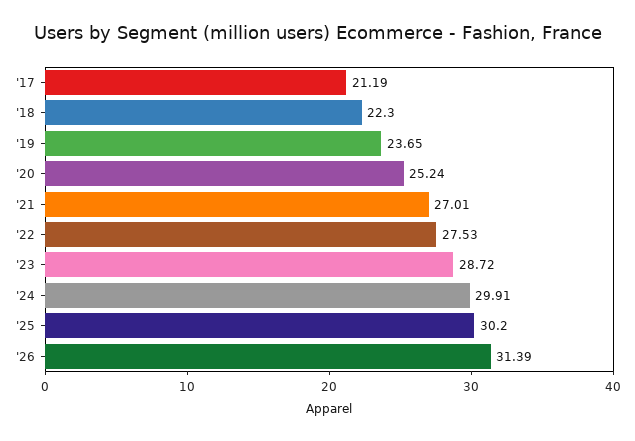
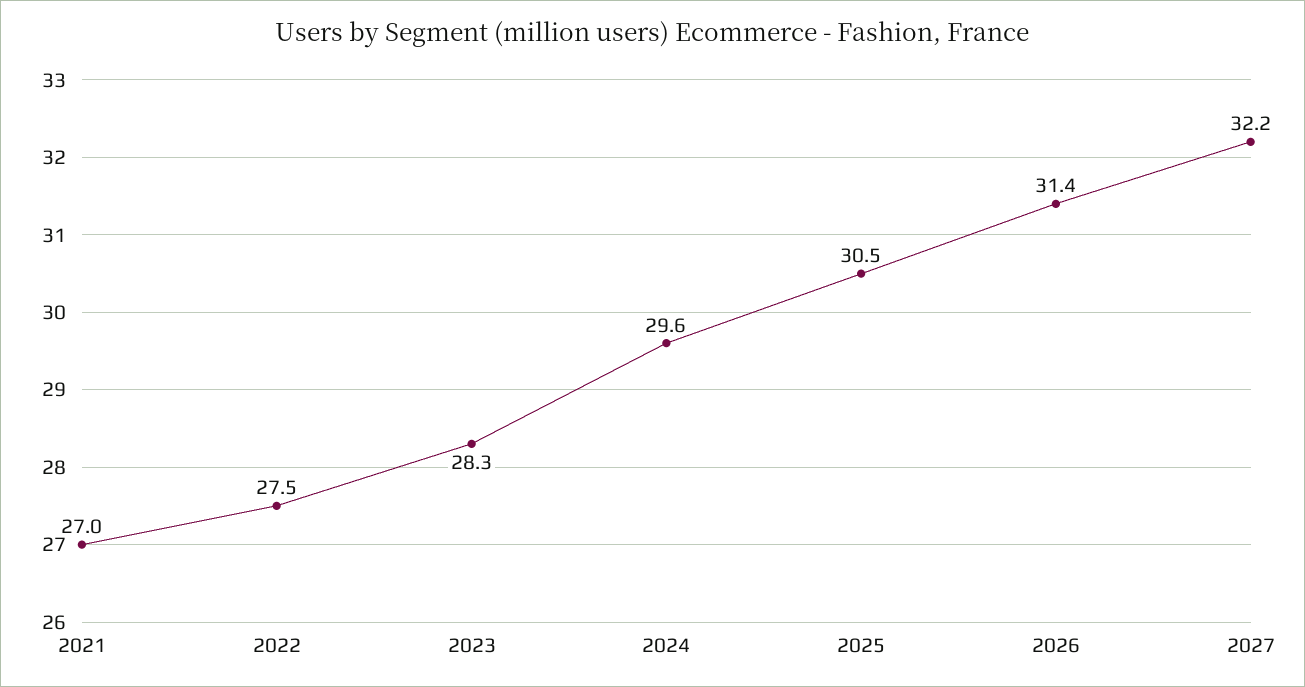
'17: 21.19 -> none
'18: 22.3 -> none
'19: 23.65 -> none
'20: 25.24 -> none
'23: 28.72 -> 28.3
'24: 29.91 -> 29.6
'25: 30.2 -> 30.5
2027: none -> 32.2

